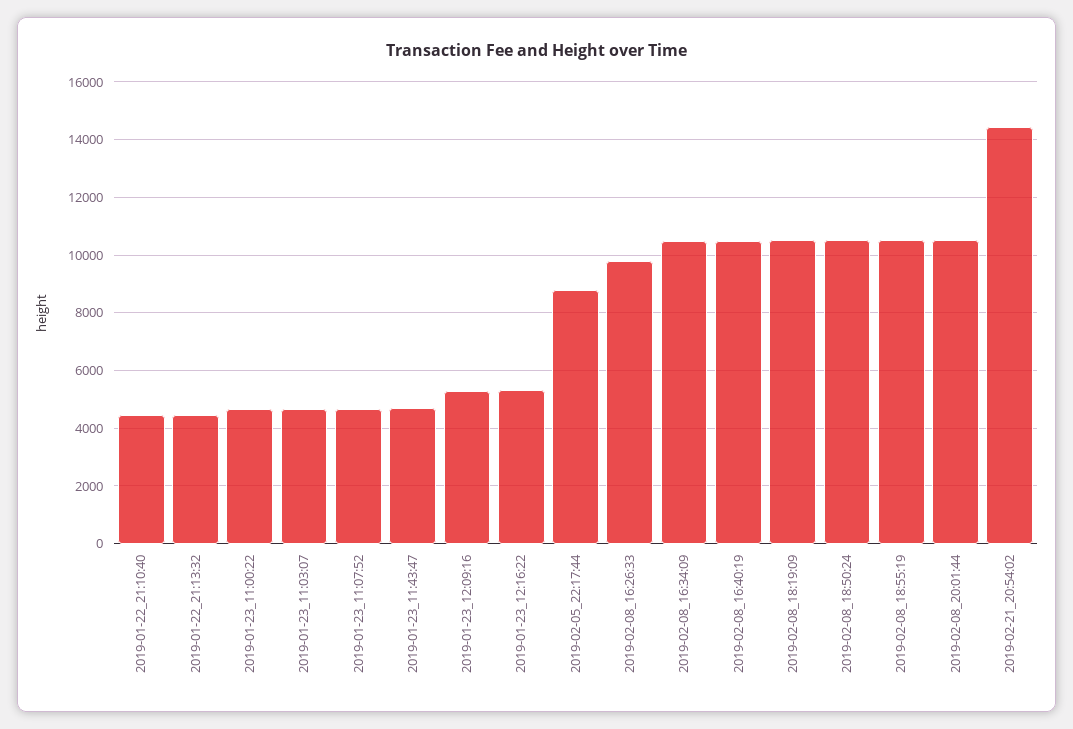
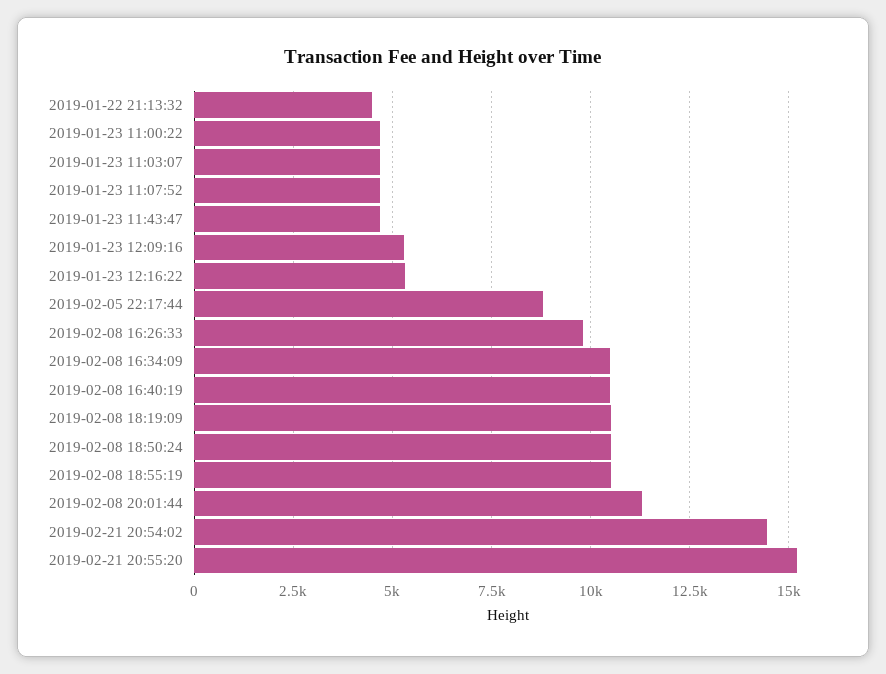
2019-01-22_21:10:40: 4500 -> none
2019-02-08_20:01:44: 10500 -> 11250
2019-02-21 20:55:20: none -> 15250

